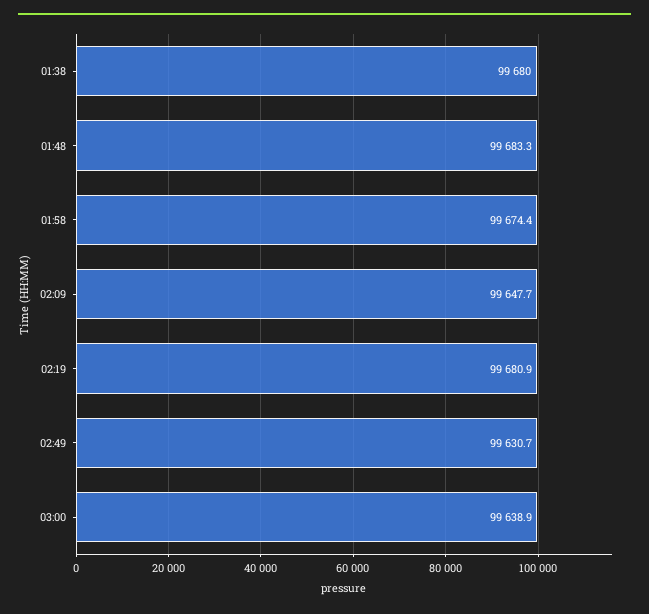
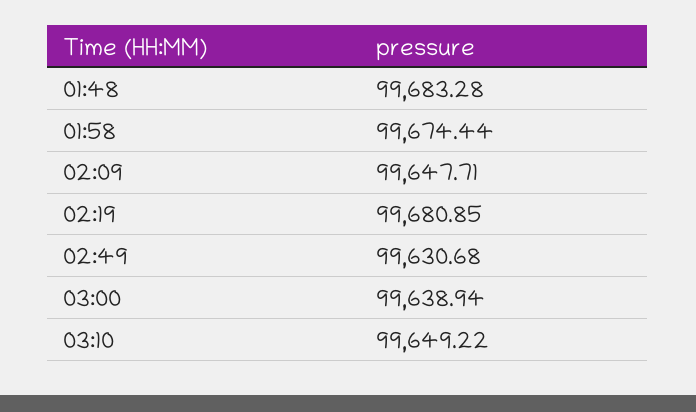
01:38: 99680 -> none
03:10: none -> 99649.22

